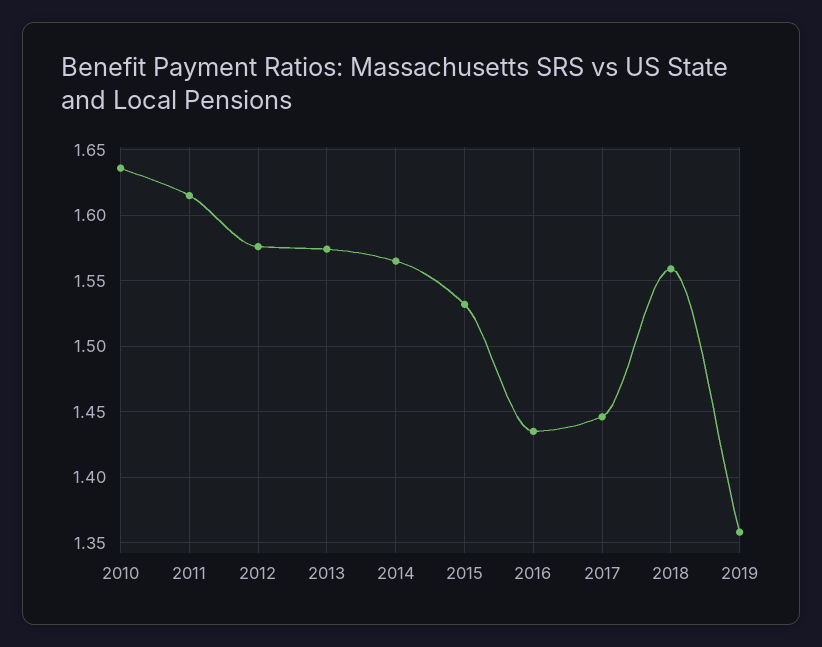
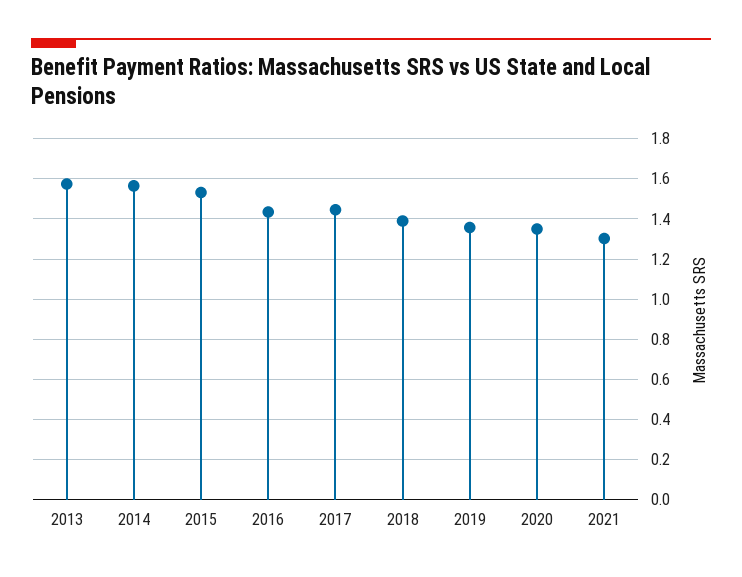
2010: 1.635 -> none
2011: 1.615 -> none
2012: 1.575 -> none
2018: 1.56 -> 1.4
2020: none -> 1.35
2021: none -> 1.3

